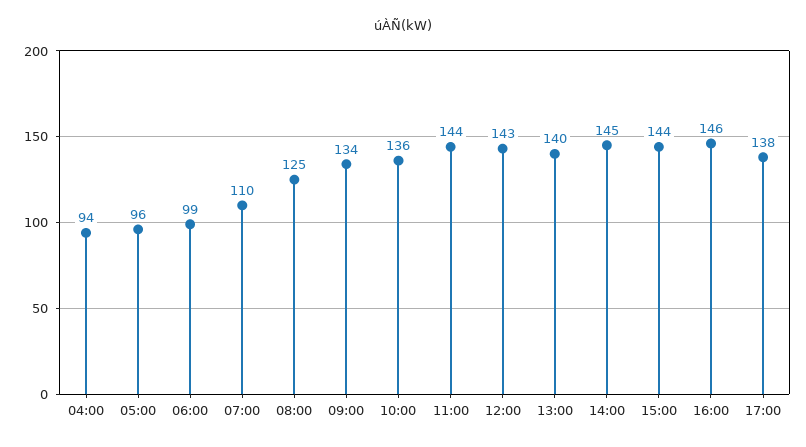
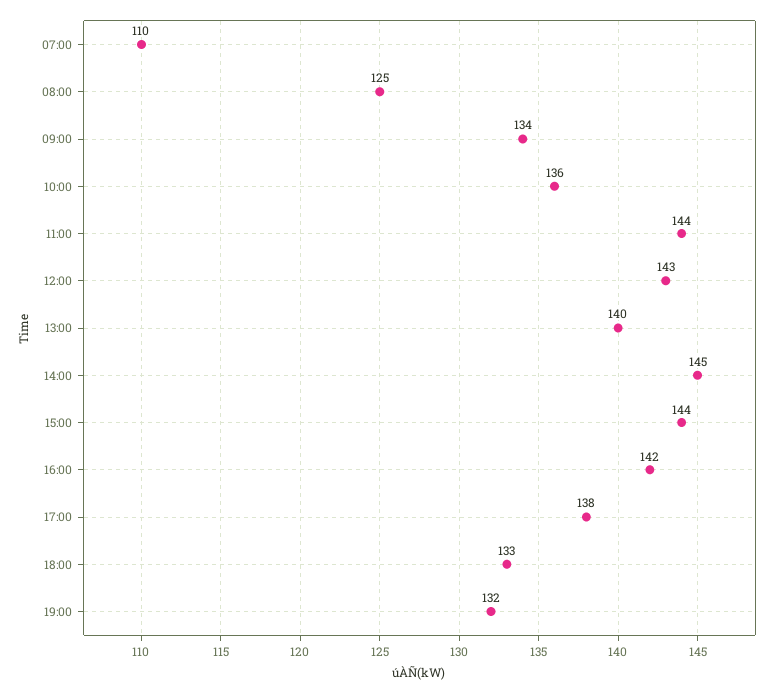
04:00: 94 -> none
05:00: 96 -> none
06:00: 99 -> none
16:00: 146 -> 142
18:00: none -> 133
19:00: none -> 132

